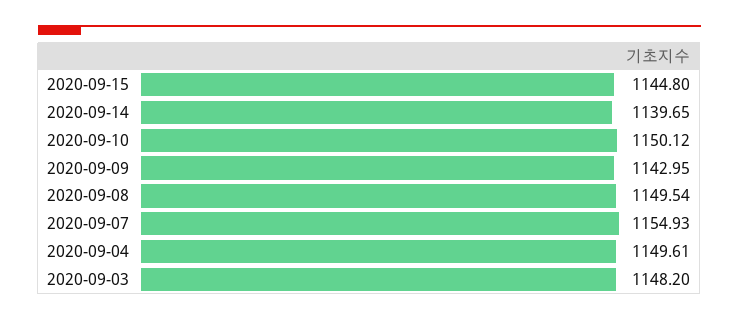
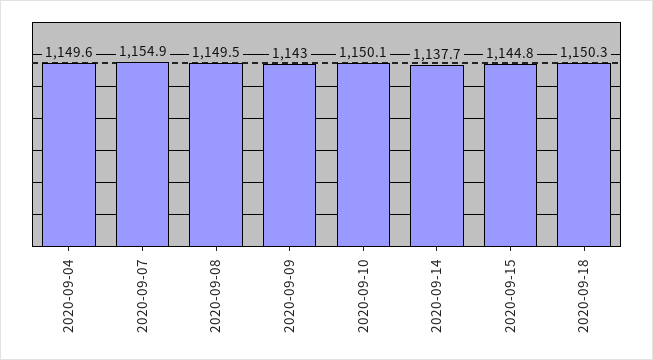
2020-09-14: 1139.65 -> 1137.7
2020-09-03: 1148.2 -> none
2020-09-18: none -> 1150.3

